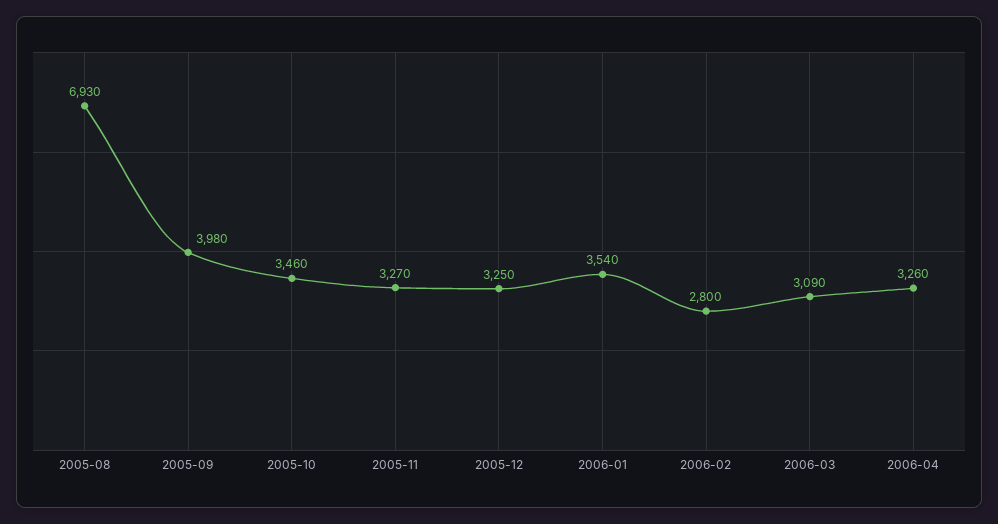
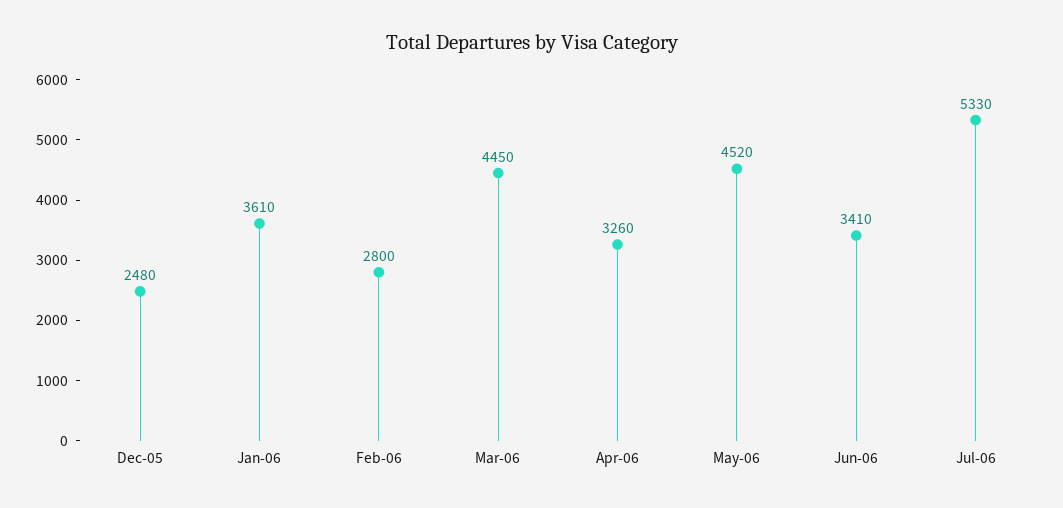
2005-08: 6930 -> none
2005-09: 3980 -> none
2005-10: 3460 -> none
2005-11: 3270 -> none
2005-12: 3250 -> 2480
2006-01: 3540 -> 3610
2006-03: 3090 -> 4450
May-06: none -> 4520
Jun-06: none -> 3410
Jul-06: none -> 5330

